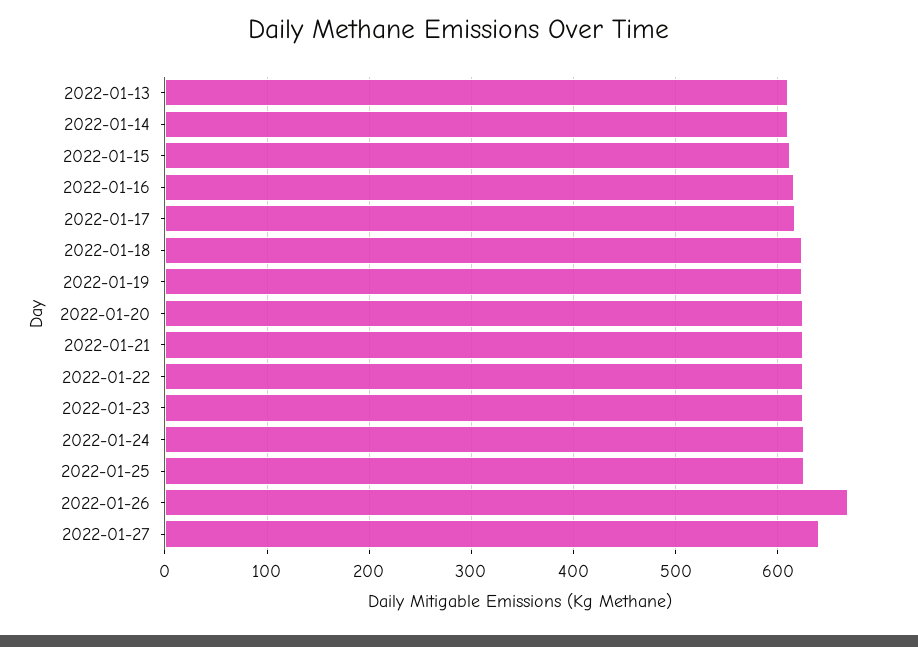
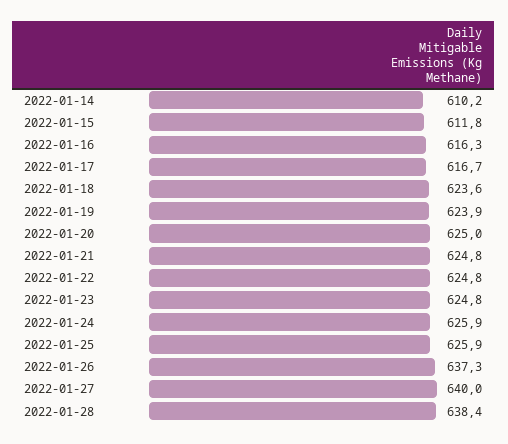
2022-01-13: 610 -> none
2022-01-26: 670 -> 637.3
2022-01-28: none -> 638.4

